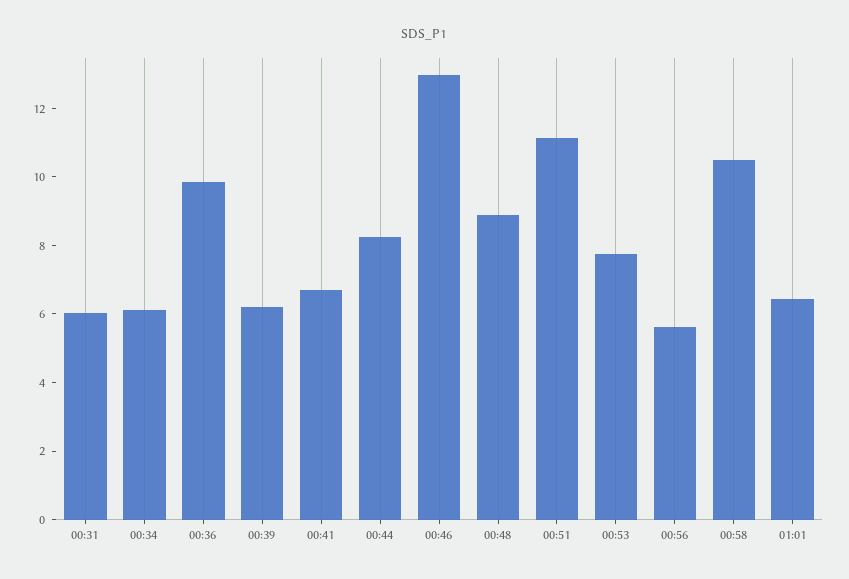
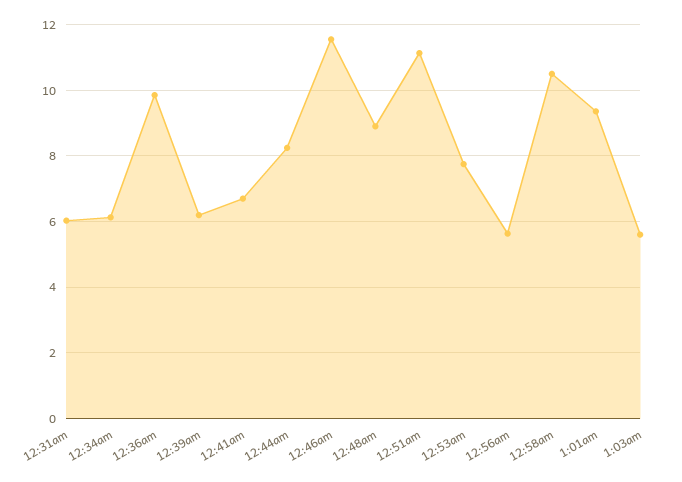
00:46: 13 -> 11.6
01:01: 6.5 -> 9.4
1:03am: none -> 5.6

